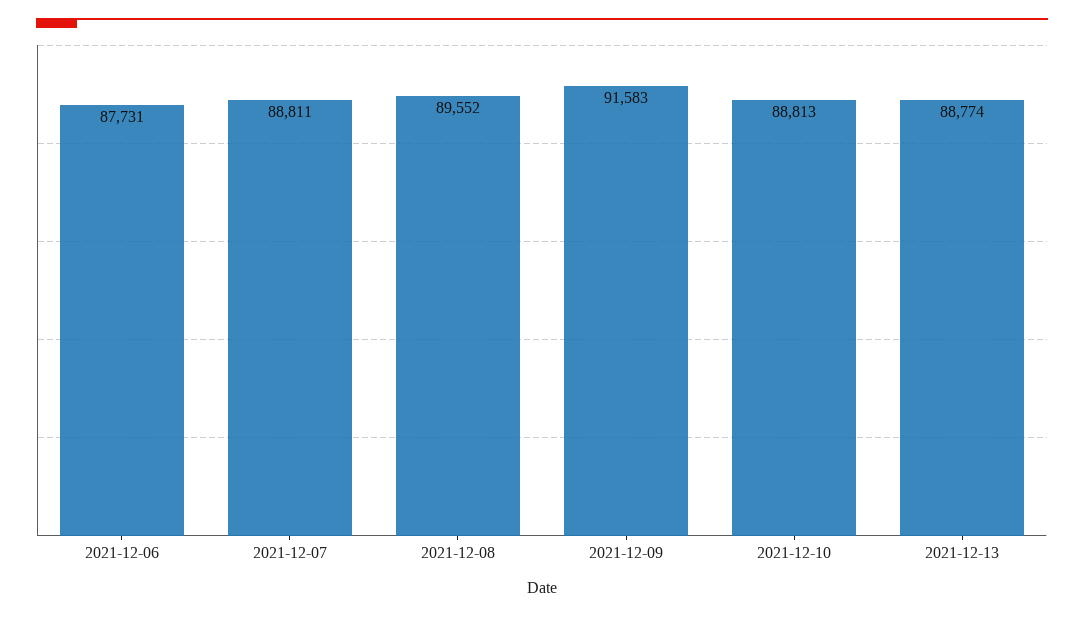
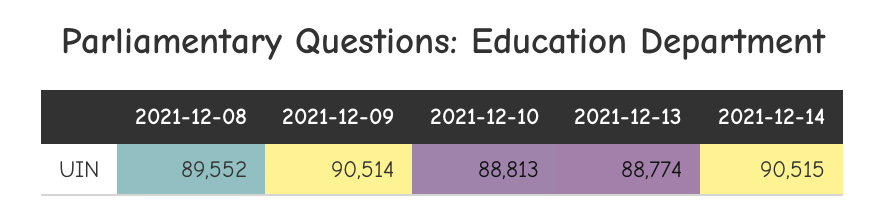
2021-12-06: 87731 -> none
2021-12-07: 88811 -> none
2021-12-09: 91583 -> 90514
2021-12-14: none -> 90515

